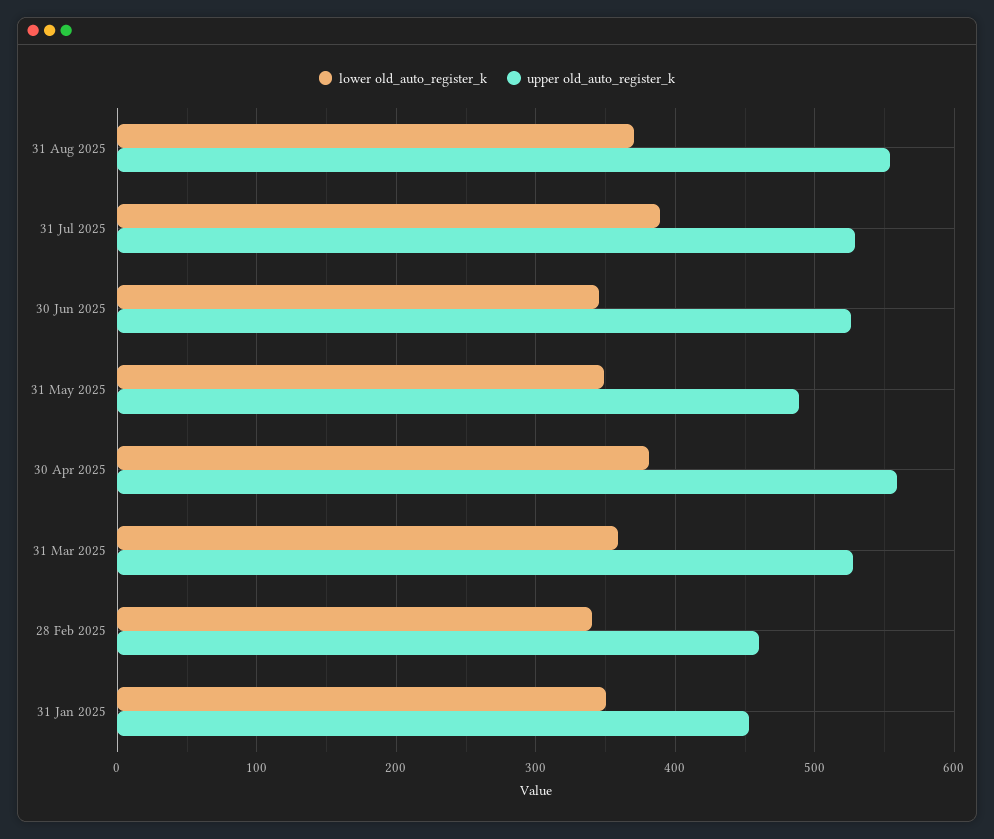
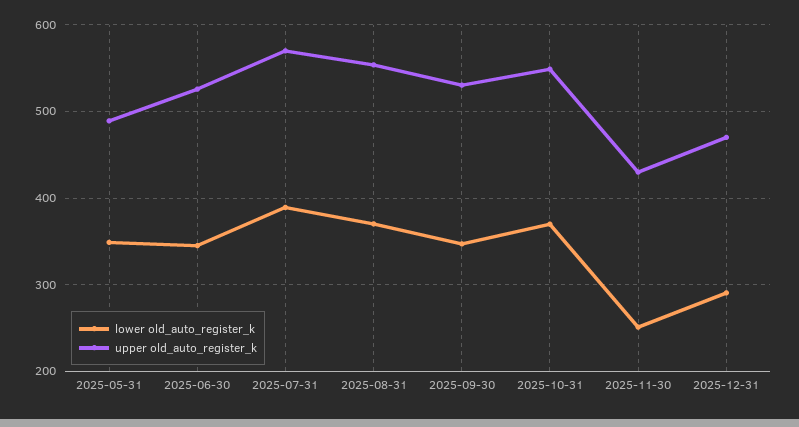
upper old_auto_register_k, 31 Jul 2025: 530 -> 570
lower old_auto_register_k, 30 Apr 2025: 380 -> none
upper old_auto_register_k, 30 Apr 2025: 560 -> none
lower old_auto_register_k, 31 Mar 2025: 360 -> none
upper old_auto_register_k, 31 Mar 2025: 530 -> none
lower old_auto_register_k, 28 Feb 2025: 340 -> none
upper old_auto_register_k, 28 Feb 2025: 460 -> none
lower old_auto_register_k, 31 Jan 2025: 350 -> none
upper old_auto_register_k, 31 Jan 2025: 450 -> none
lower old_auto_register_k, 2025-09-30: none -> 350
upper old_auto_register_k, 2025-09-30: none -> 530
lower old_auto_register_k, 2025-10-31: none -> 370
upper old_auto_register_k, 2025-10-31: none -> 550
lower old_auto_register_k, 2025-11-30: none -> 250
upper old_auto_register_k, 2025-11-30: none -> 430
lower old_auto_register_k, 2025-12-31: none -> 290
upper old_auto_register_k, 2025-12-31: none -> 470

